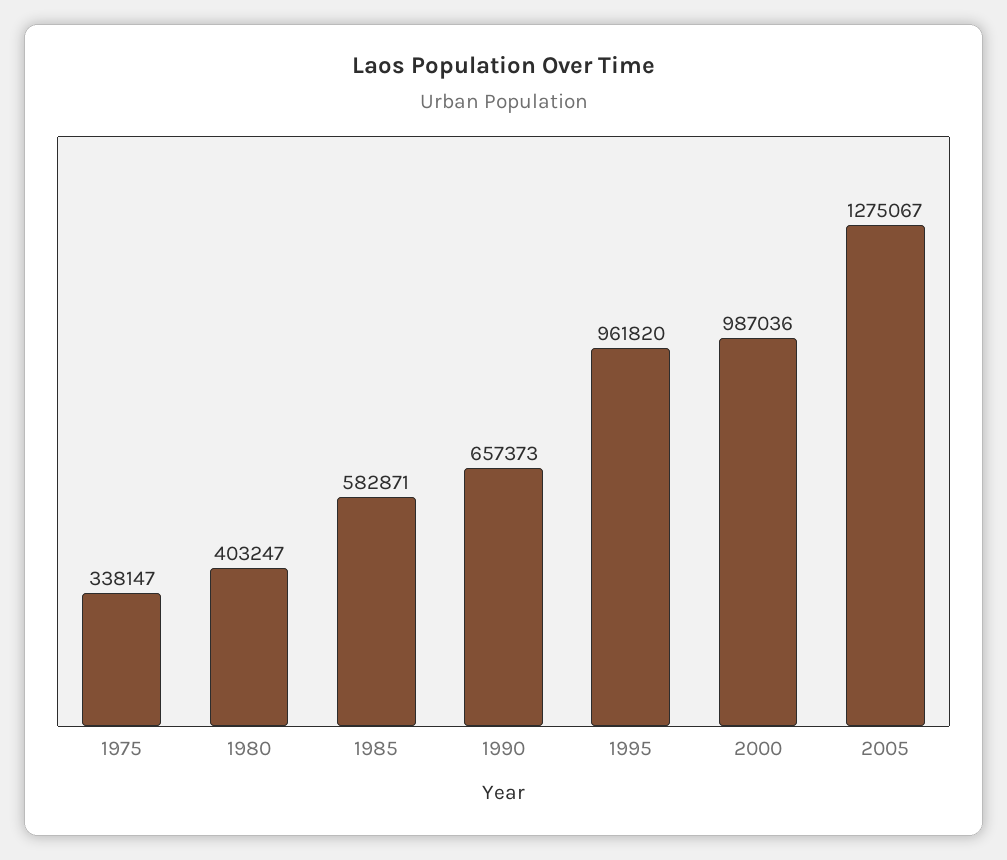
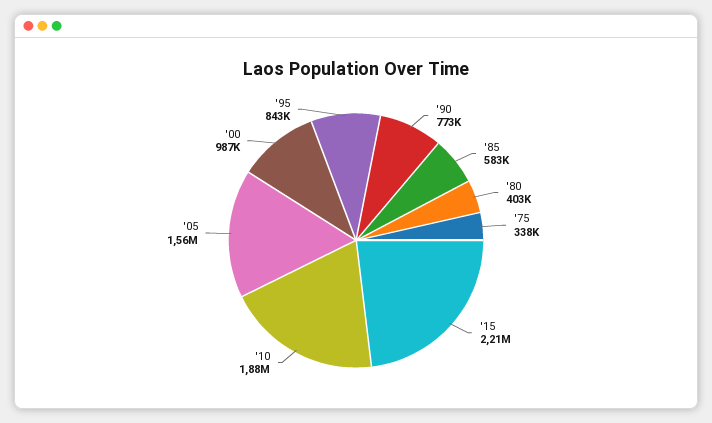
1990: 657373 -> 773000
1995: 961820 -> 843000
2005: 1275067 -> 1560000
'15: none -> 2210000
'10: none -> 1880000

